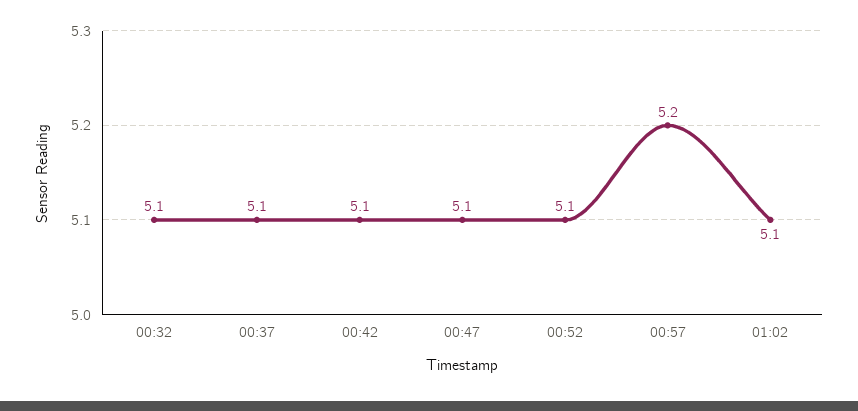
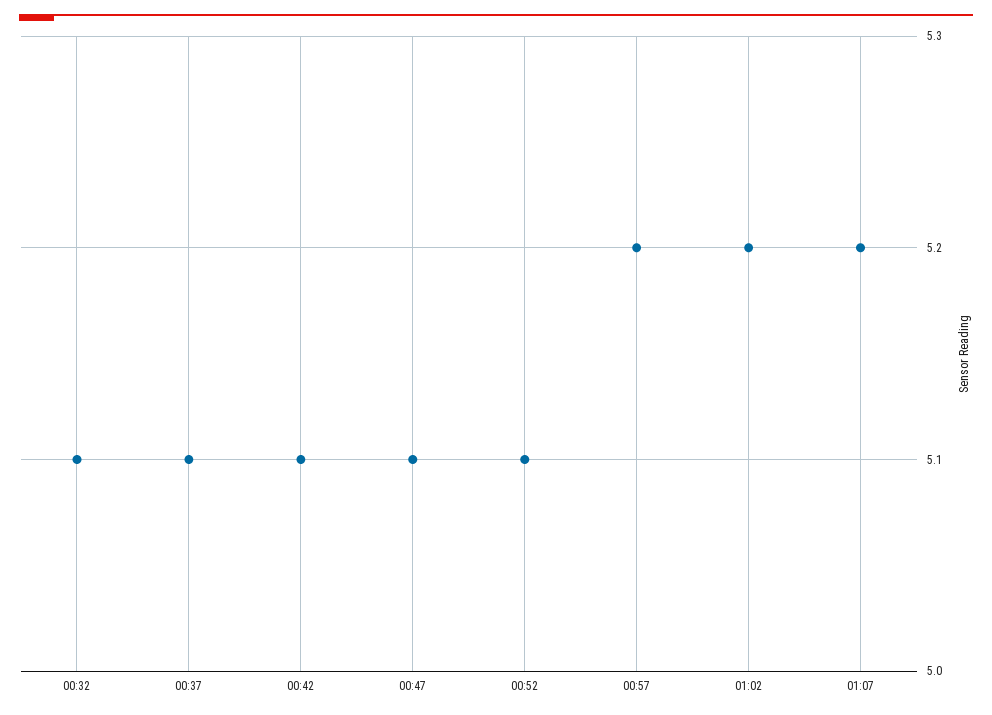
01:02: 5.1 -> 5.2
01:07: none -> 5.2

